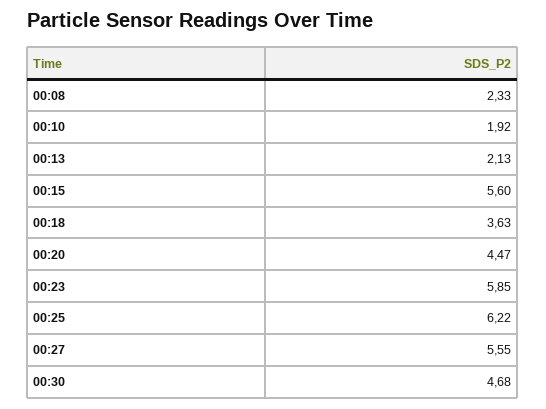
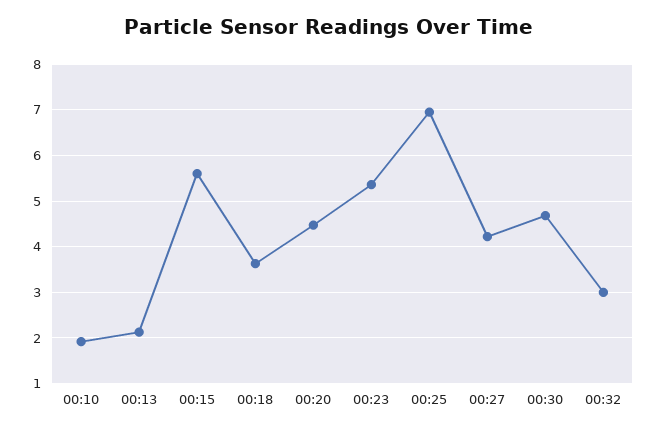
00:08: 2.33 -> none
00:23: 5.85 -> 5.4
00:25: 6.22 -> 7
00:27: 5.55 -> 4.2
00:32: none -> 3

